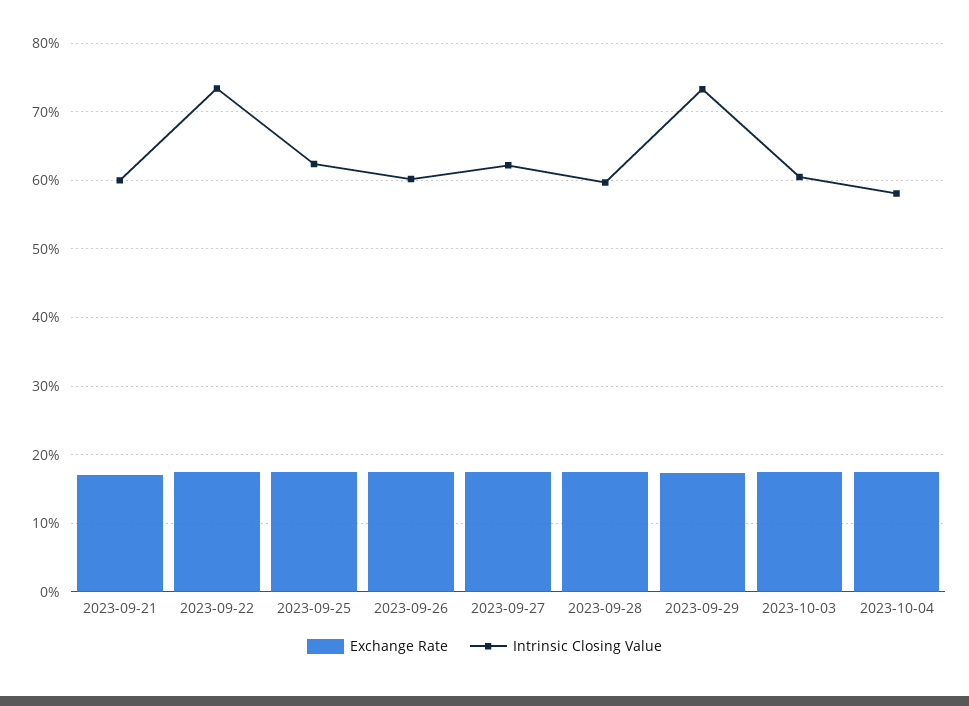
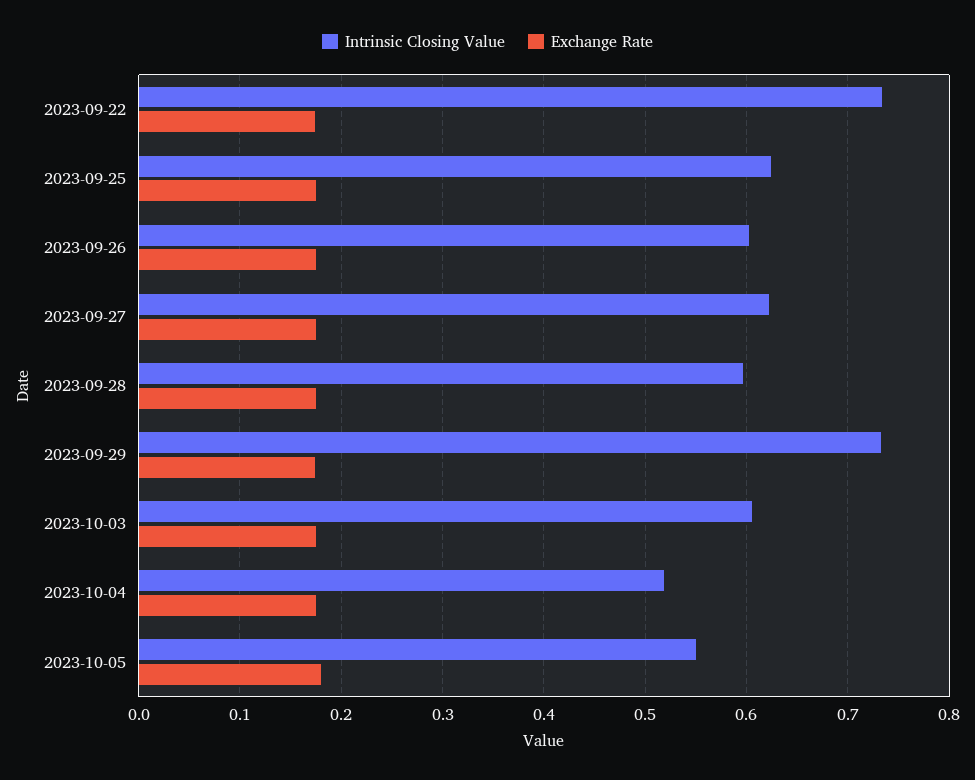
Exchange Rate, 2023-09-21: 0.17 -> none
Intrinsic Closing Value, 2023-09-21: 0.6 -> none
Intrinsic Closing Value, 2023-10-04: 0.58 -> 0.52
Intrinsic Closing Value, 2023-10-05: none -> 0.55
Exchange Rate, 2023-10-05: none -> 0.18

